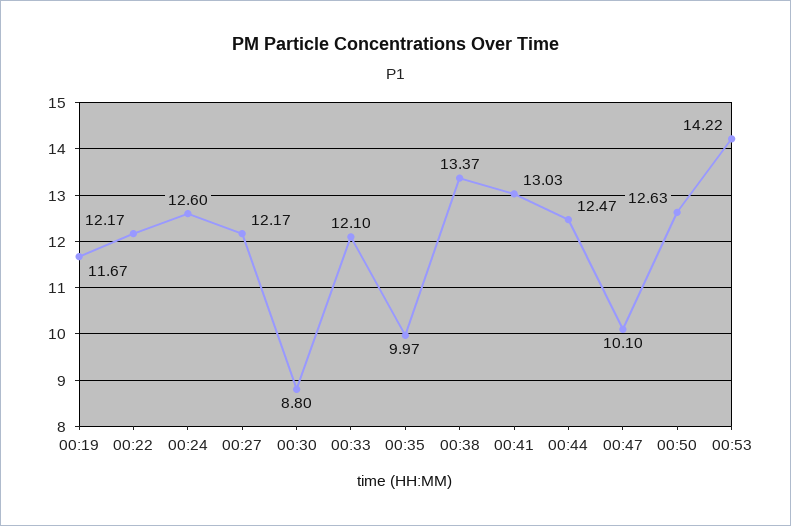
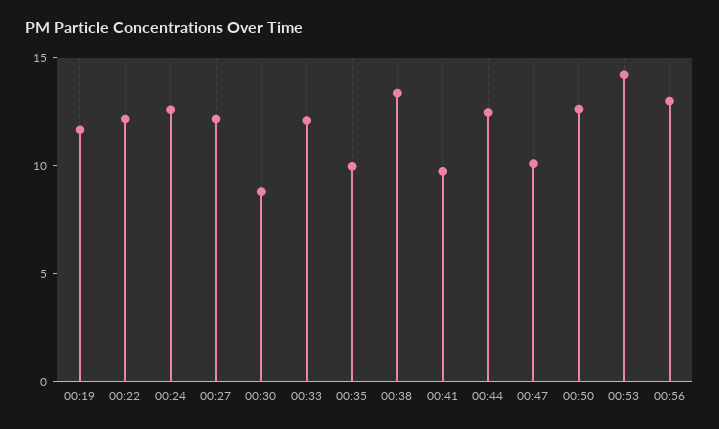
00:41: 13.03 -> 10
00:56: none -> 13

